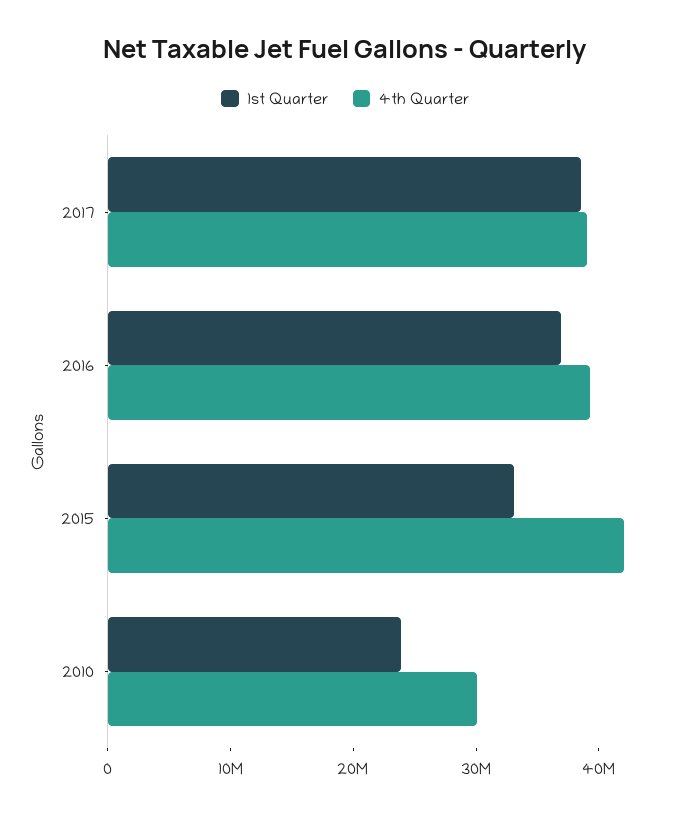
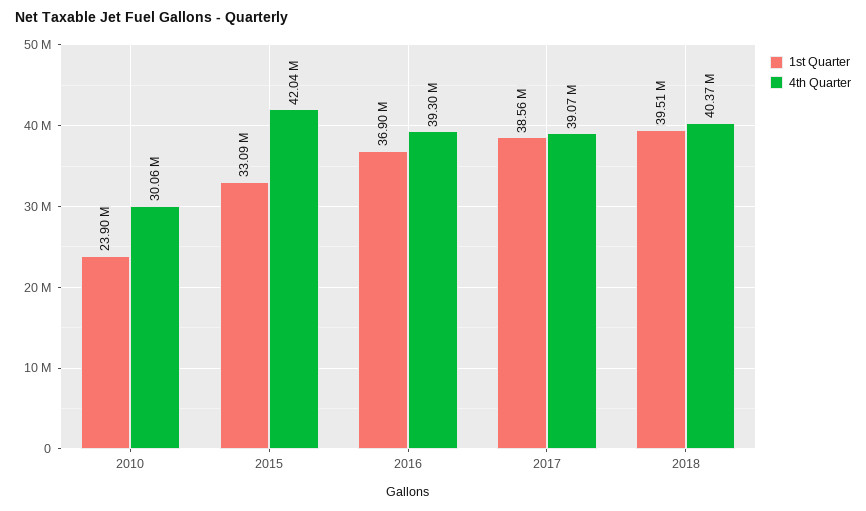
1st Quarter, 2018: none -> 39510000
4th Quarter, 2018: none -> 40370000

